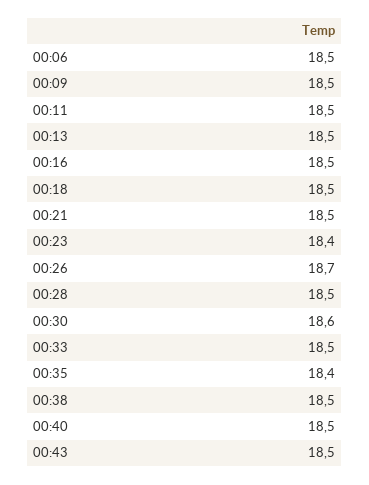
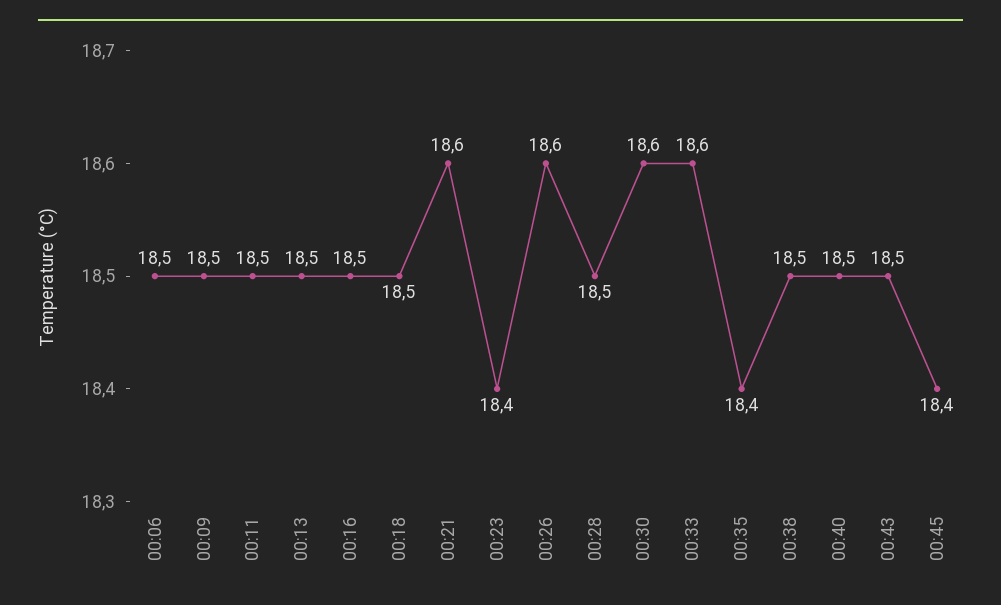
00:21: 18.5 -> 18.6
00:26: 18.7 -> 18.6
00:33: 18.5 -> 18.6
00:45: none -> 18.4

